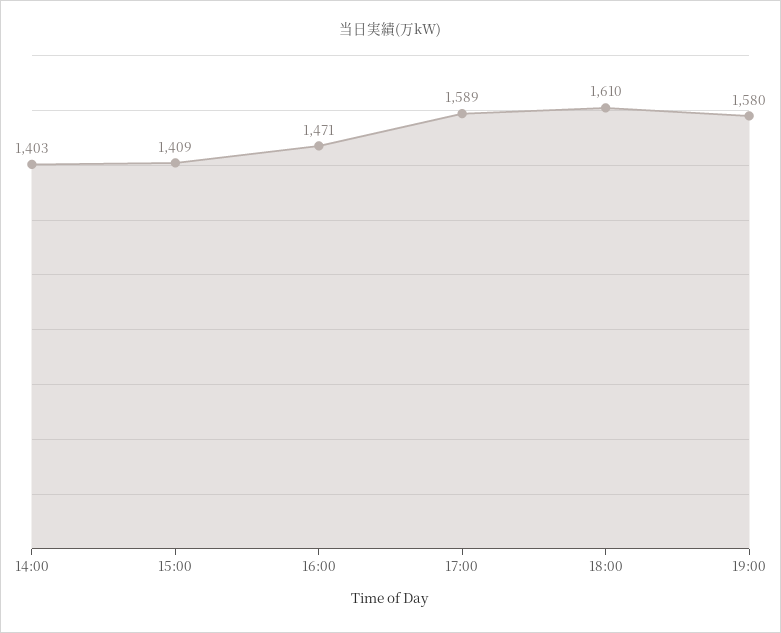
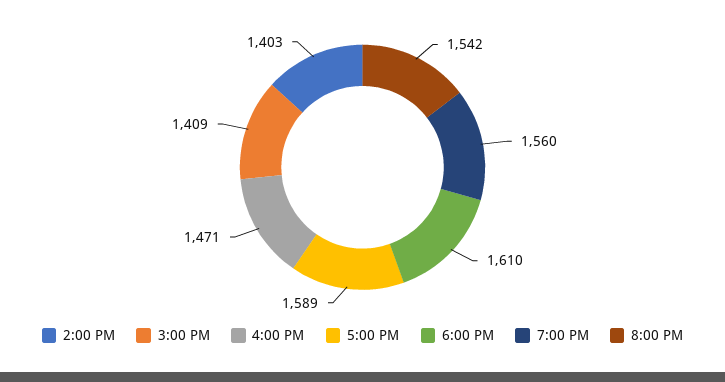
19:00: 1580 -> 1560
8:00 PM: none -> 1542

